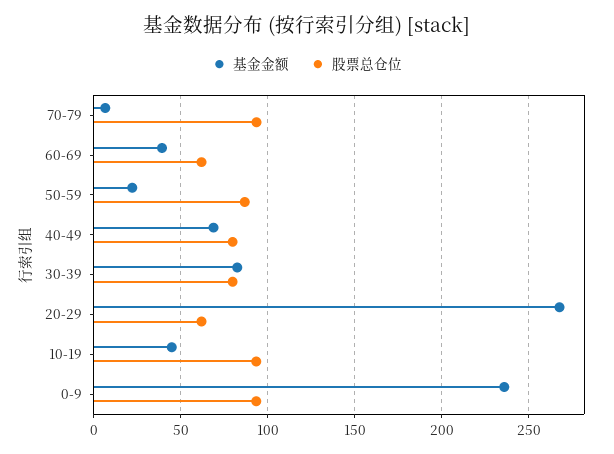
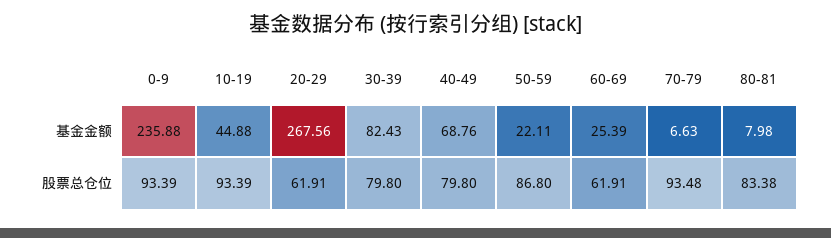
基金金额, 60-69: 40 -> 25.39
基金金额, 80-81: none -> 7.98
股票总仓位, 80-81: none -> 83.38

